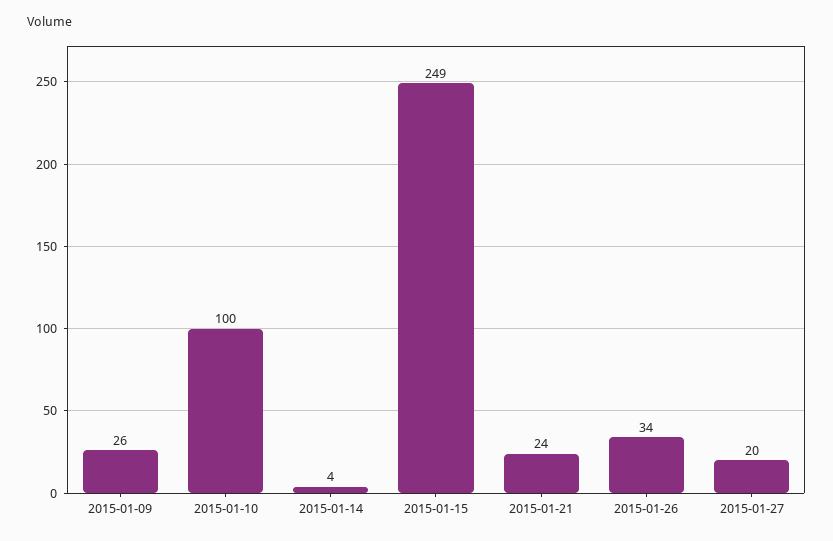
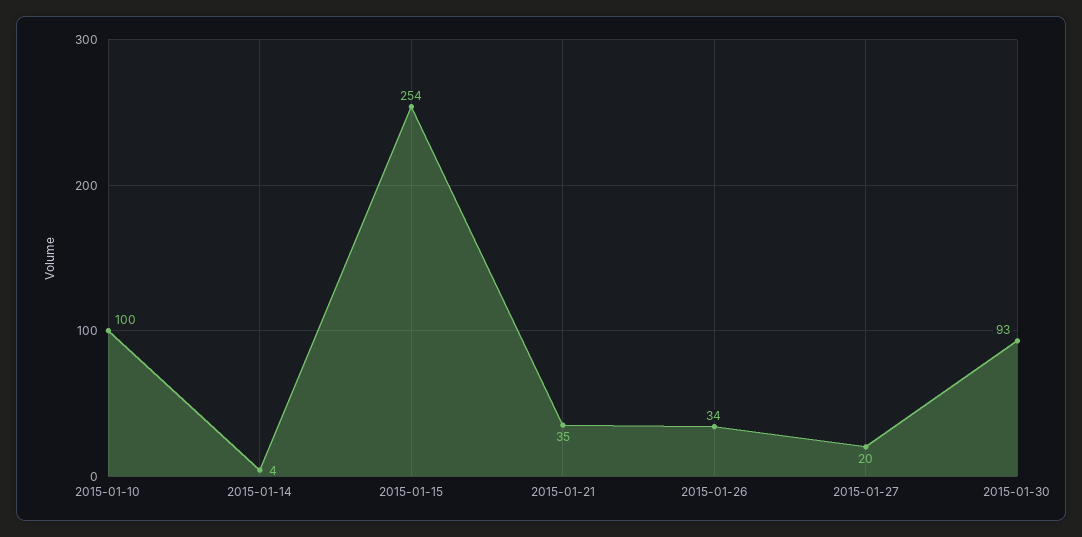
2015-01-09: 26 -> none
2015-01-15: 249 -> 254
2015-01-21: 24 -> 35
2015-01-30: none -> 93

